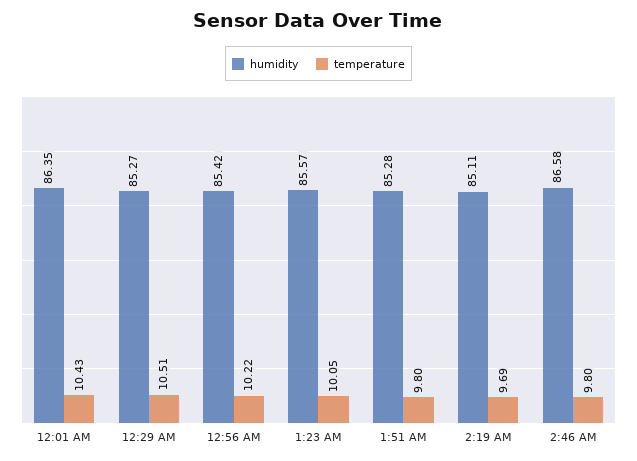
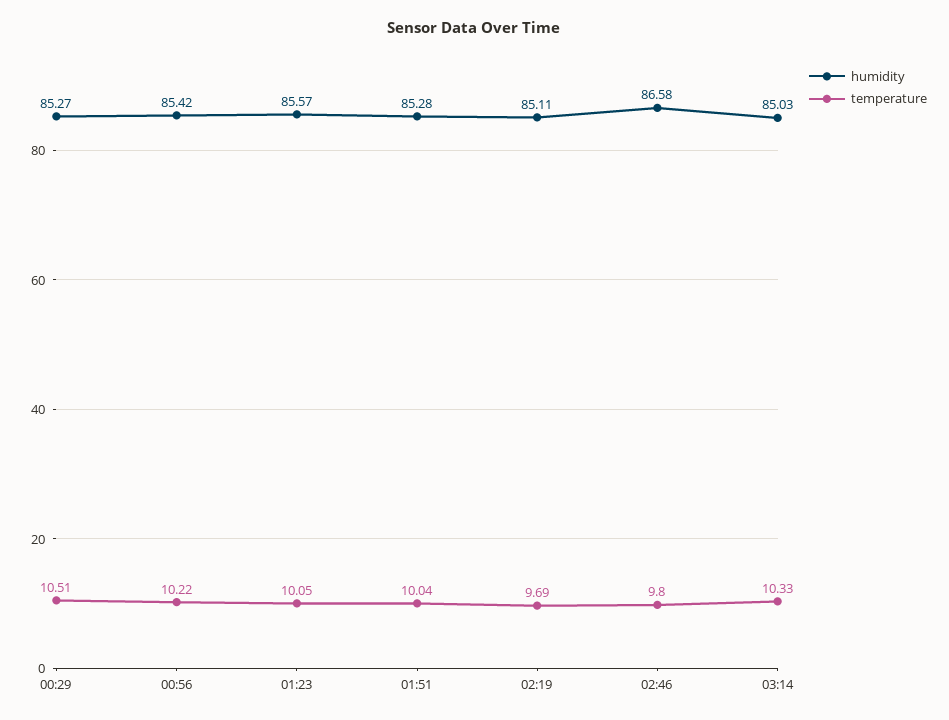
humidity, 12:01 AM: 86.35 -> none
temperature, 12:01 AM: 10.43 -> none
temperature, 1:51 AM: 9.8 -> 10.04
humidity, 03:14: none -> 85.03
temperature, 03:14: none -> 10.33

